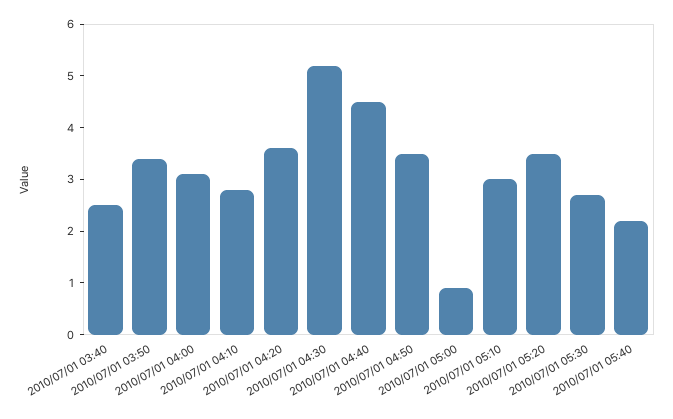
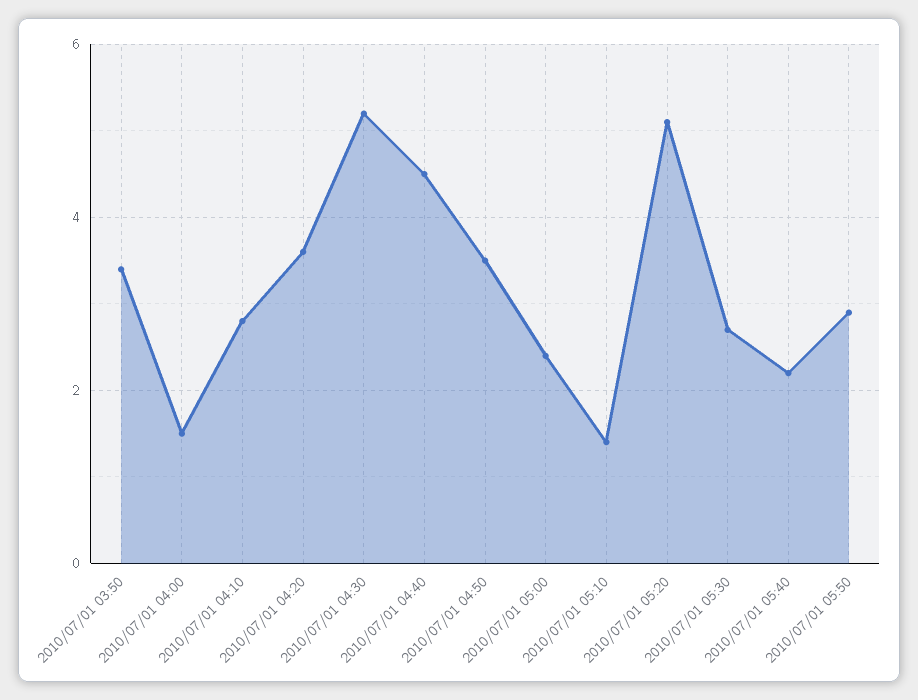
2010/07/01 03:40: 2.5 -> none
2010/07/01 04:00: 3 -> 1.5
2010/07/01 05:00: 1 -> 2.5
2010/07/01 05:10: 3 -> 1.5
2010/07/01 05:20: 3.5 -> 5
2010/07/01 05:50: none -> 3

